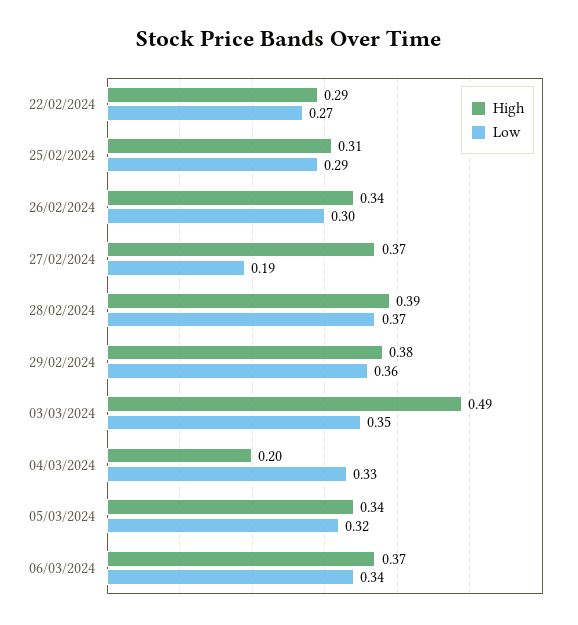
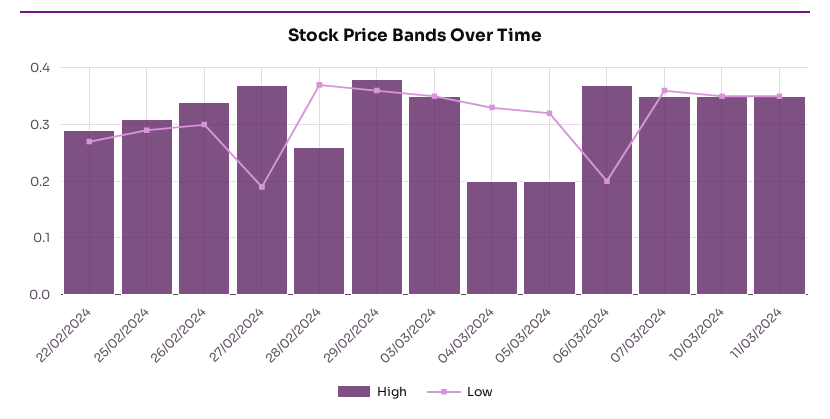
High, 28/02/2024: 0.39 -> 0.25
High, 03/03/2024: 0.49 -> 0.35
High, 05/03/2024: 0.34 -> 0.2
Low, 06/03/2024: 0.34 -> 0.2
High, 07/03/2024: none -> 0.35
Low, 07/03/2024: none -> 0.35
High, 10/03/2024: none -> 0.35
Low, 10/03/2024: none -> 0.35
High, 11/03/2024: none -> 0.35
Low, 11/03/2024: none -> 0.35

